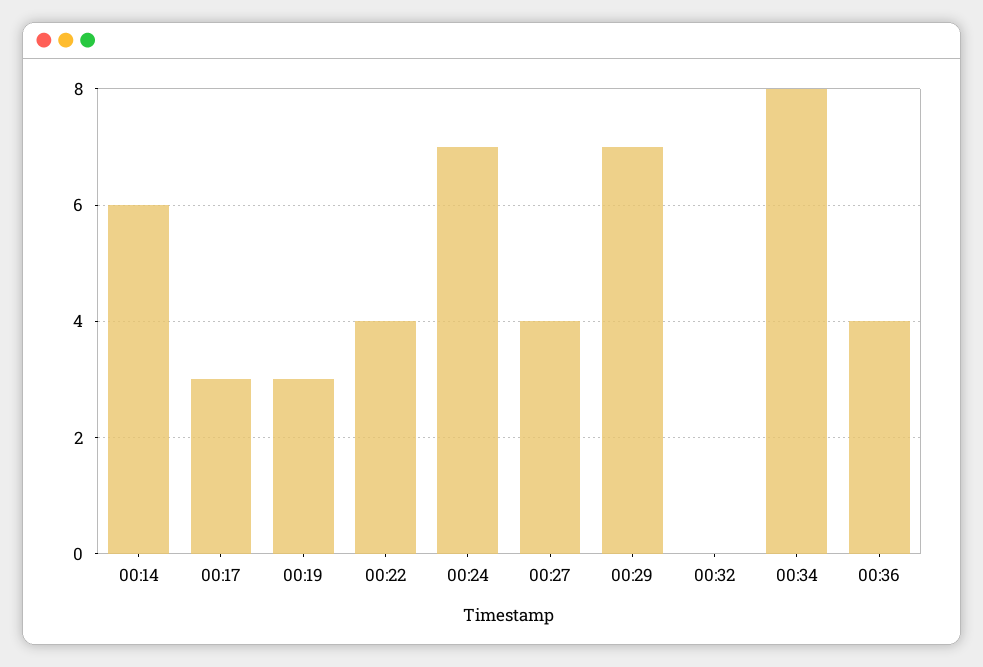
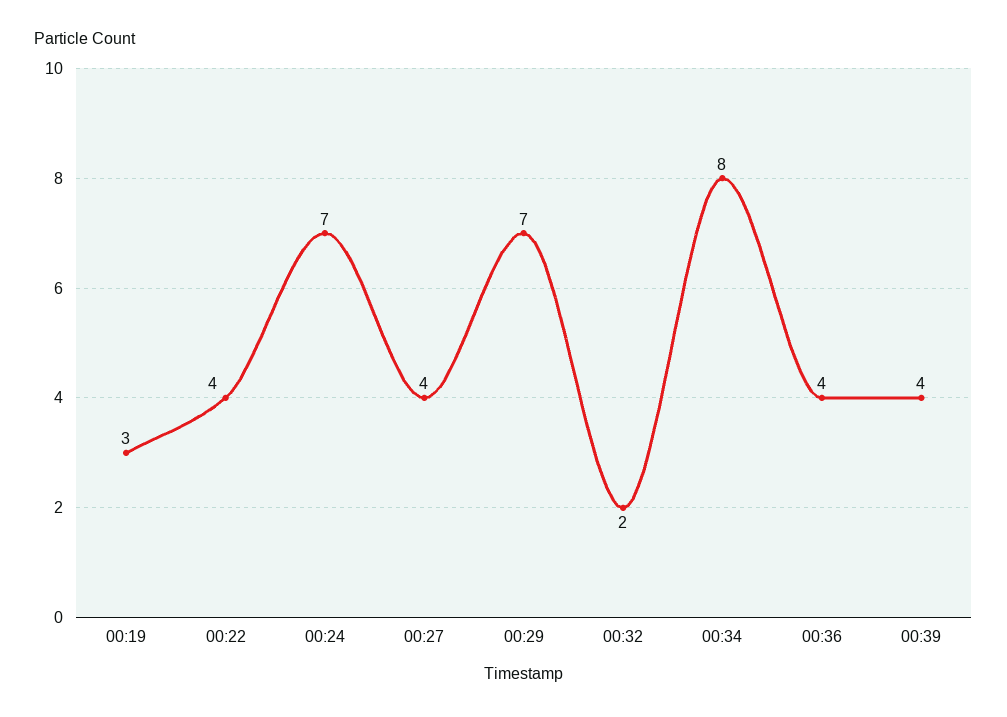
00:14: 6 -> none
00:17: 3 -> none
00:32: 0 -> 2
00:39: none -> 4

